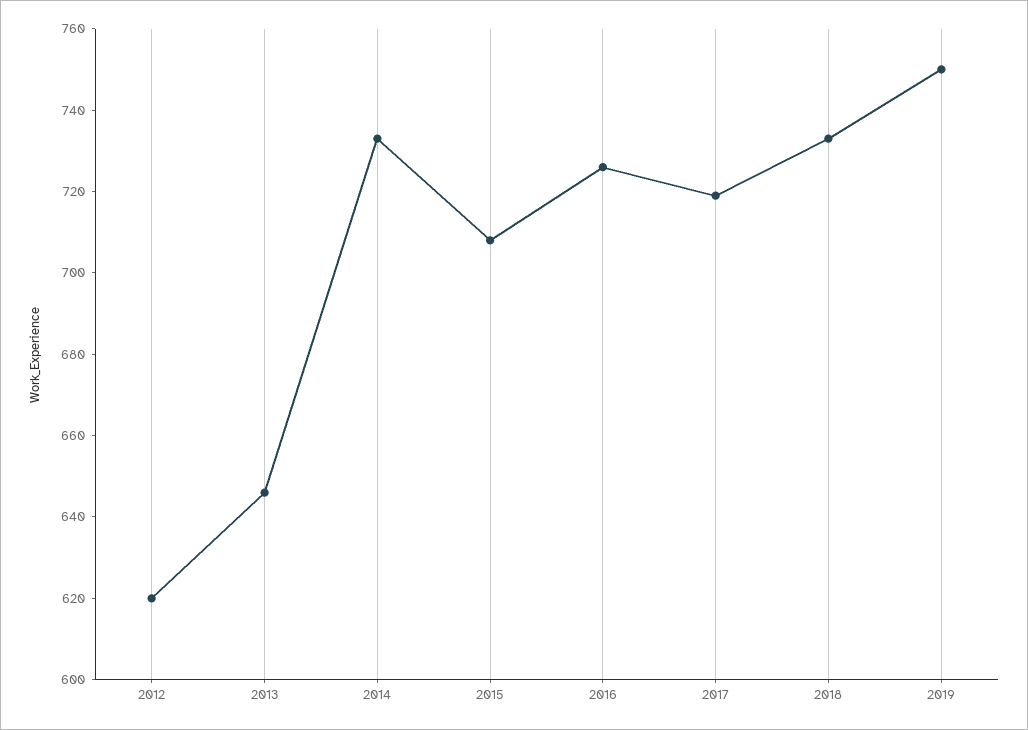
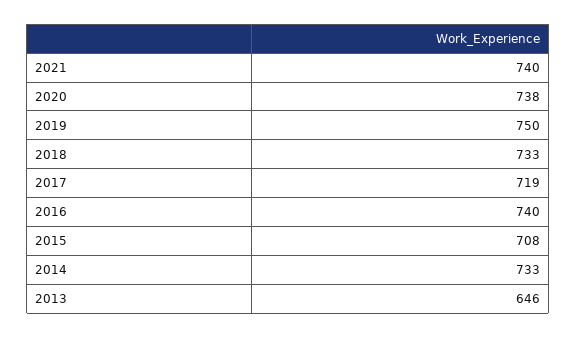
2012: 620 -> none
2016: 725 -> 740
2021: none -> 740
2020: none -> 738

